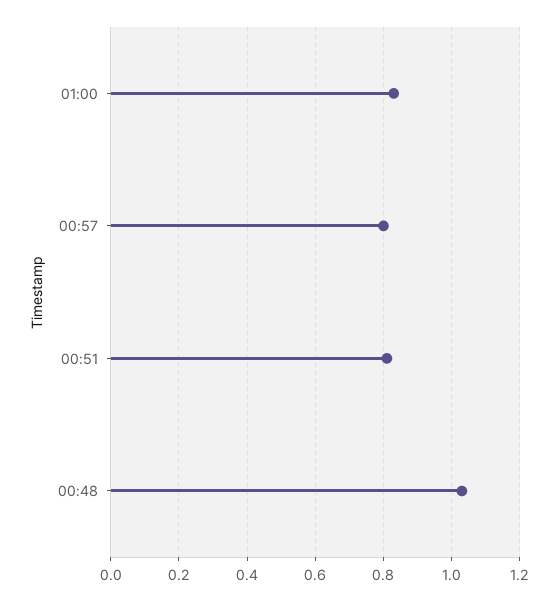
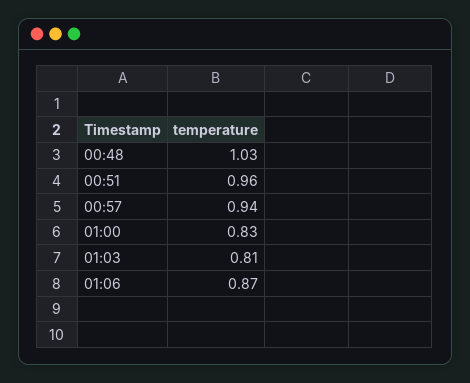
00:57: 0.8 -> 0.94
00:51: 0.8 -> 0.96
01:03: none -> 0.81
01:06: none -> 0.87

